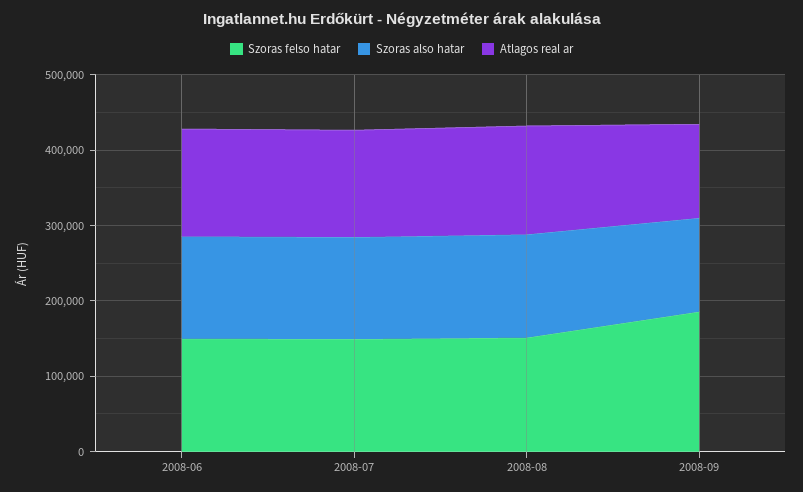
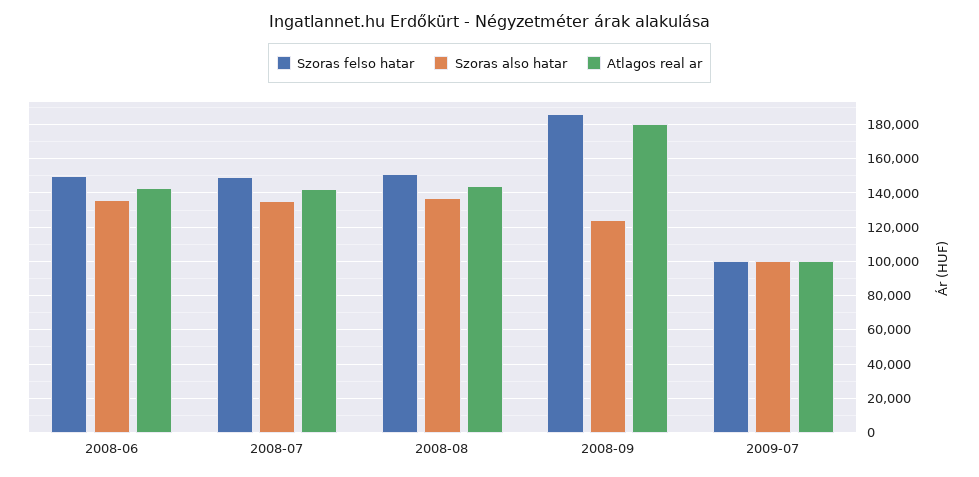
Atlagos real ar, 2008-09: 120000 -> 180000
Szoras felso hatar, 2009-07: none -> 100000
Szoras also hatar, 2009-07: none -> 100000
Atlagos real ar, 2009-07: none -> 100000

